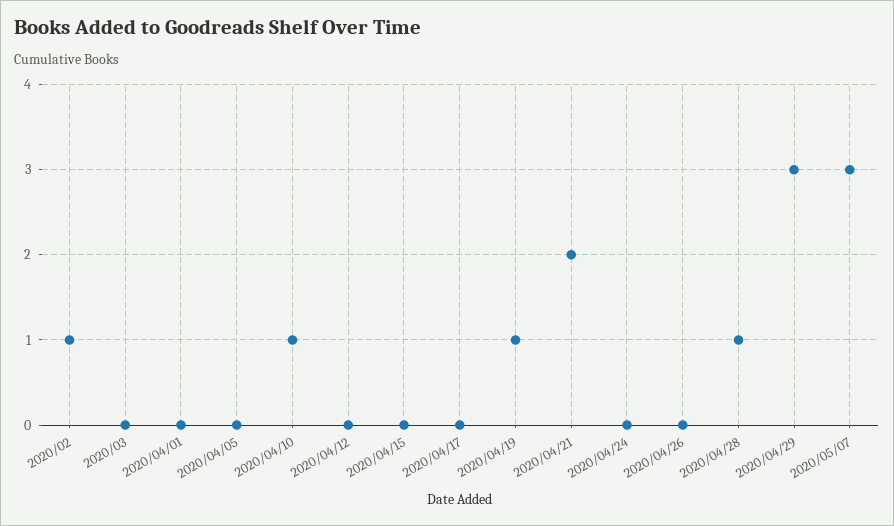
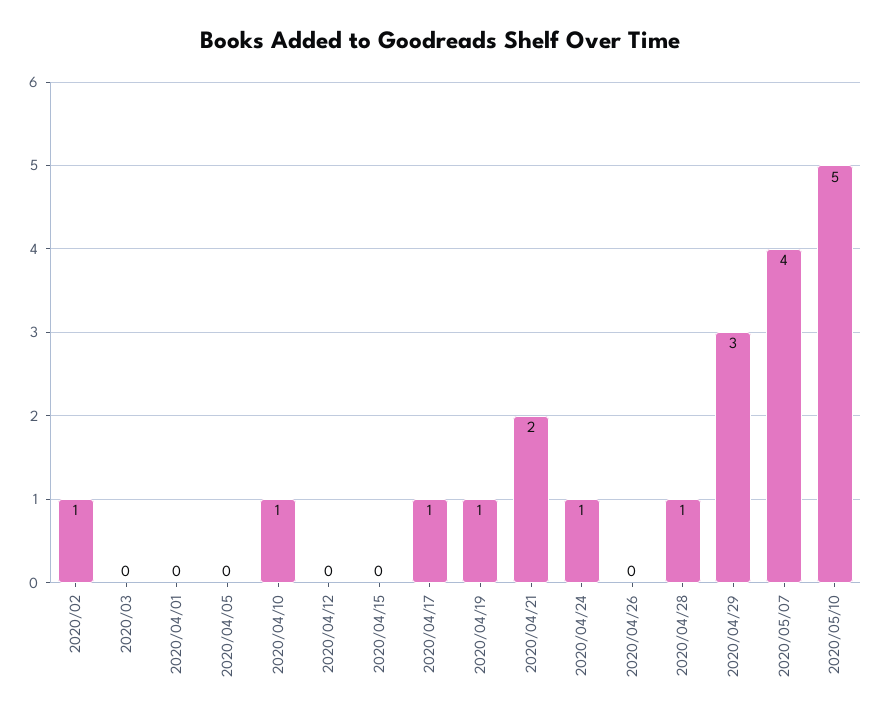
2020/04/17: 0 -> 1
2020/04/24: 0 -> 1
2020/05/07: 3 -> 4
2020/05/10: none -> 5

